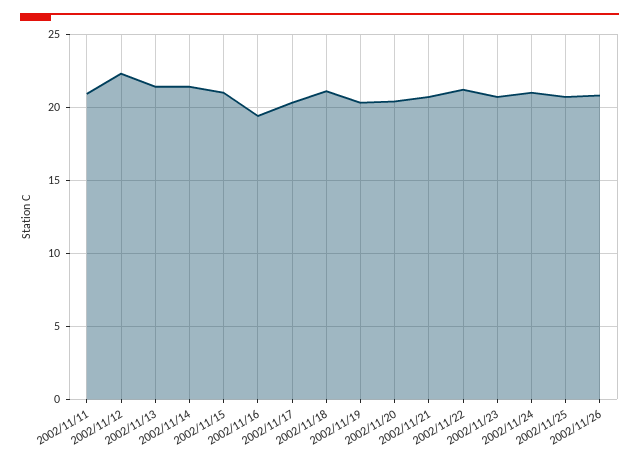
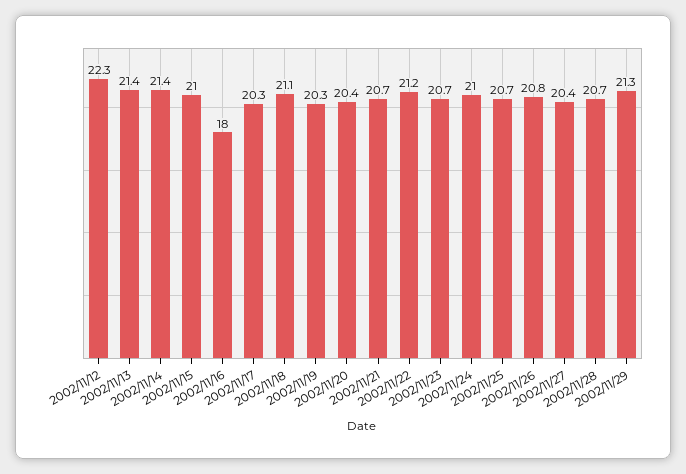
2002/11/11: 21 -> none
2002/11/16: 19.5 -> 18
2002/11/27: none -> 20.4
2002/11/28: none -> 20.7
2002/11/29: none -> 21.3

